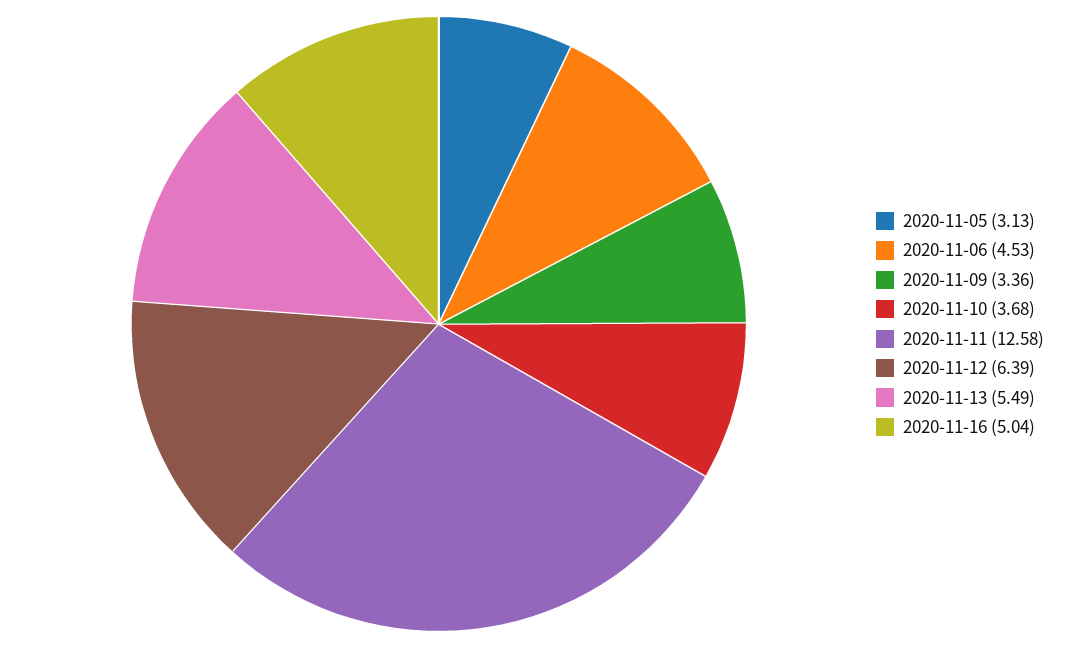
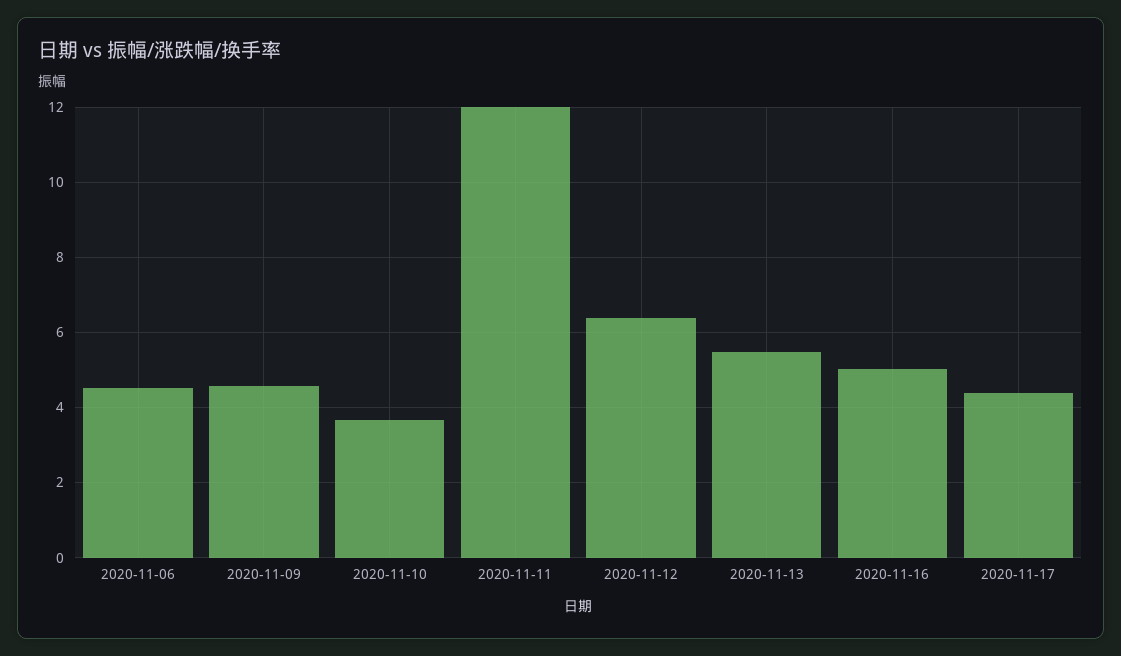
2020-11-05: 3.13 -> none
2020-11-09: 3.36 -> 4.6
2020-11-11: 12.58 -> 12
2020-11-17: none -> 4.4

